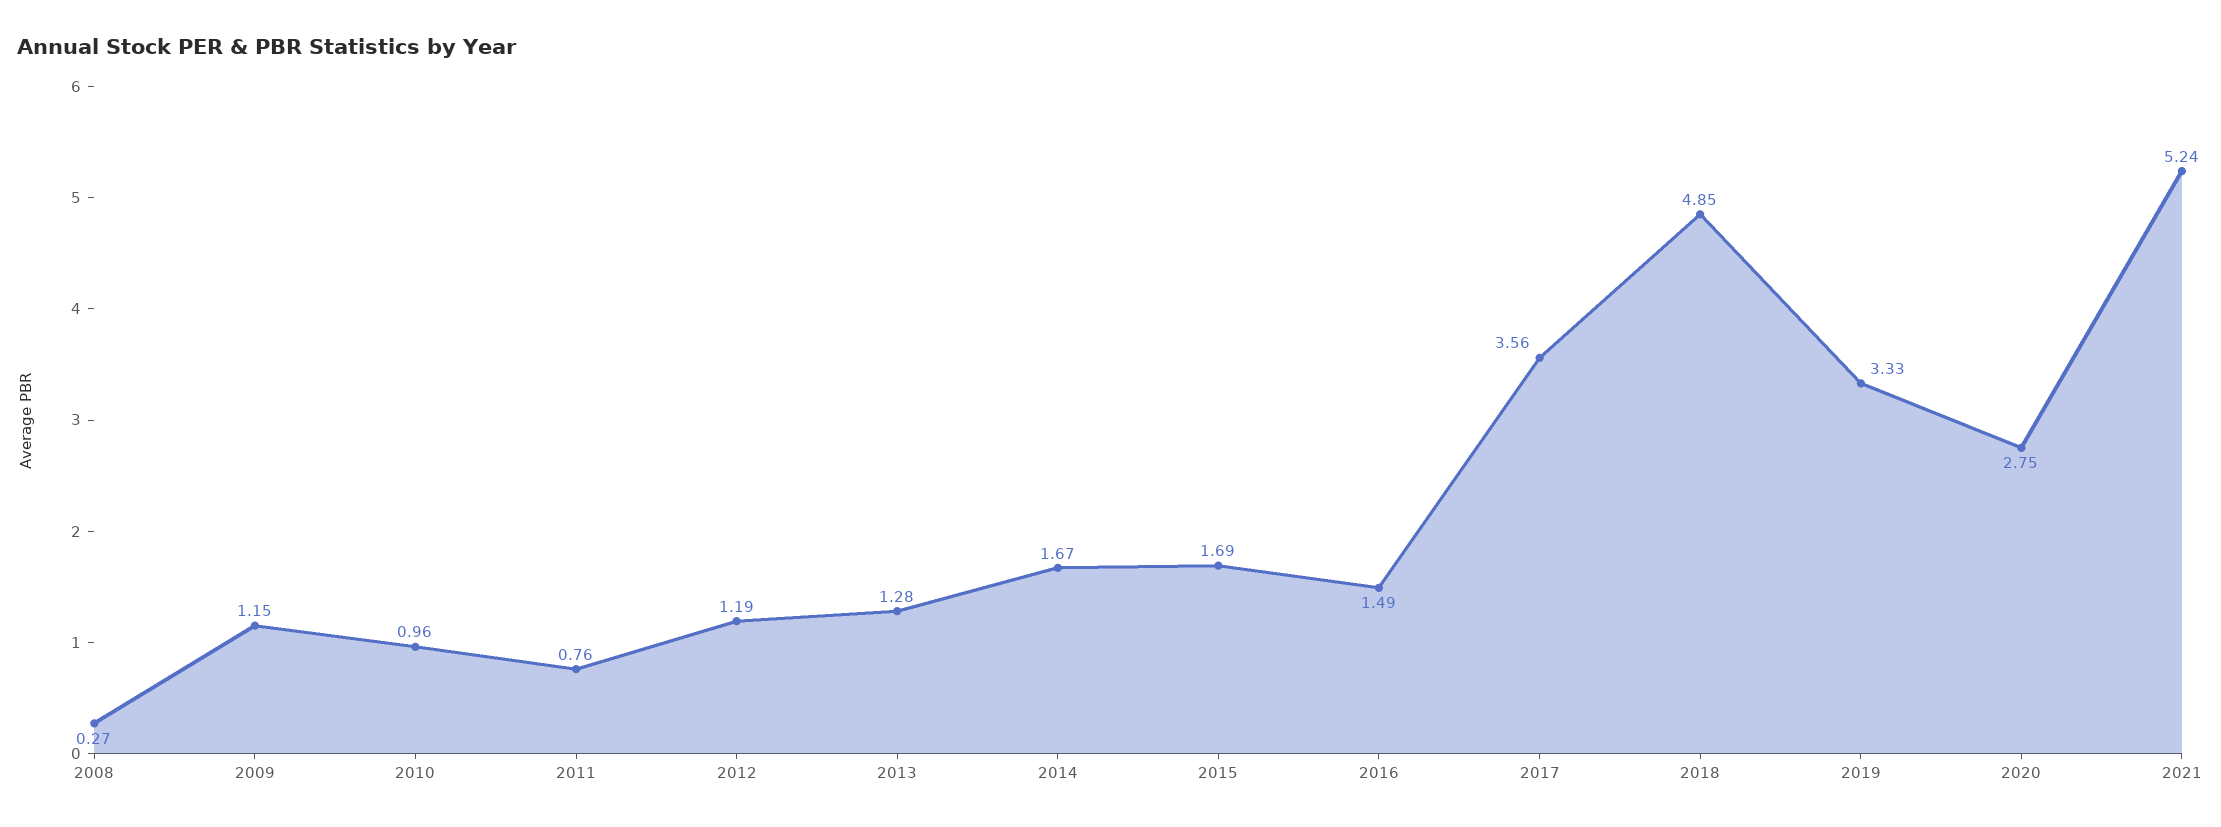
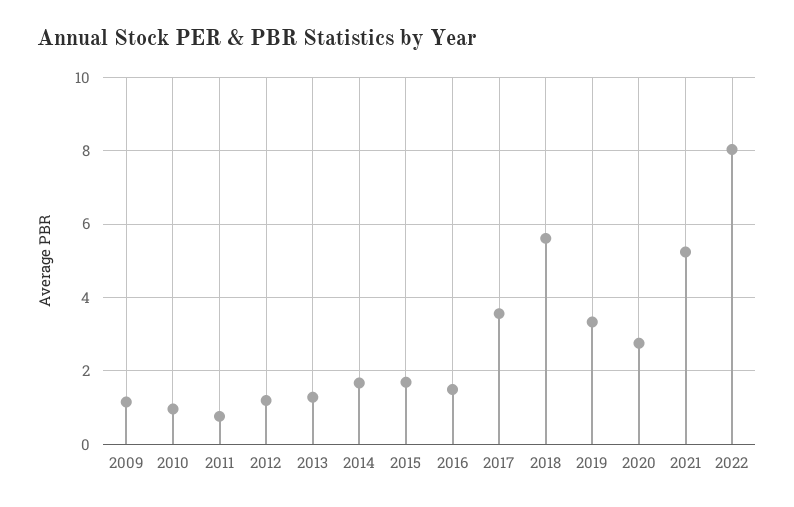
2008: 0.27 -> none
2018: 4.85 -> 5.6
2022: none -> 8

